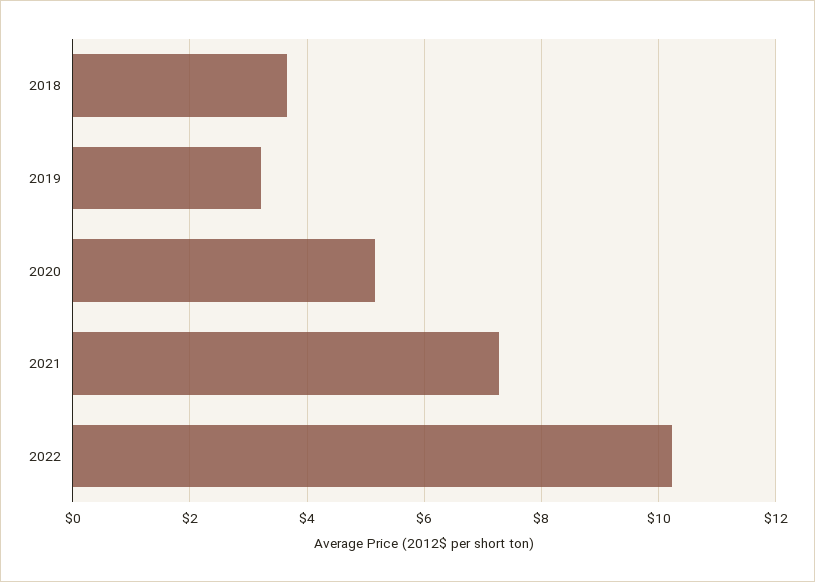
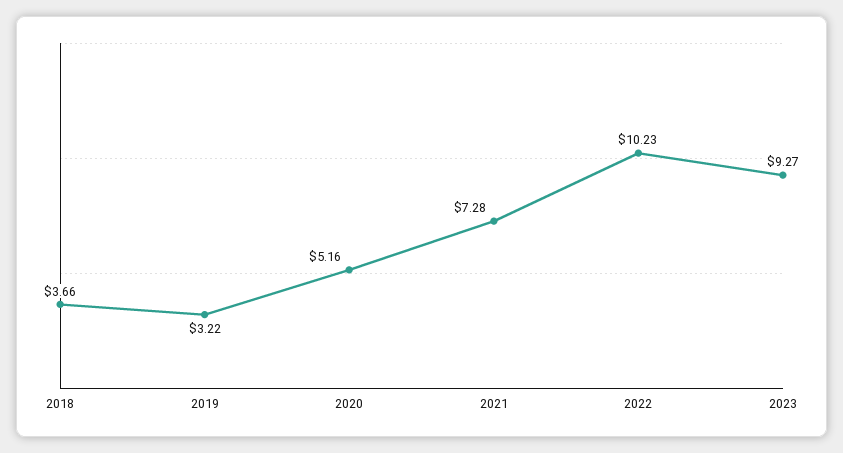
2023: none -> 9.27

